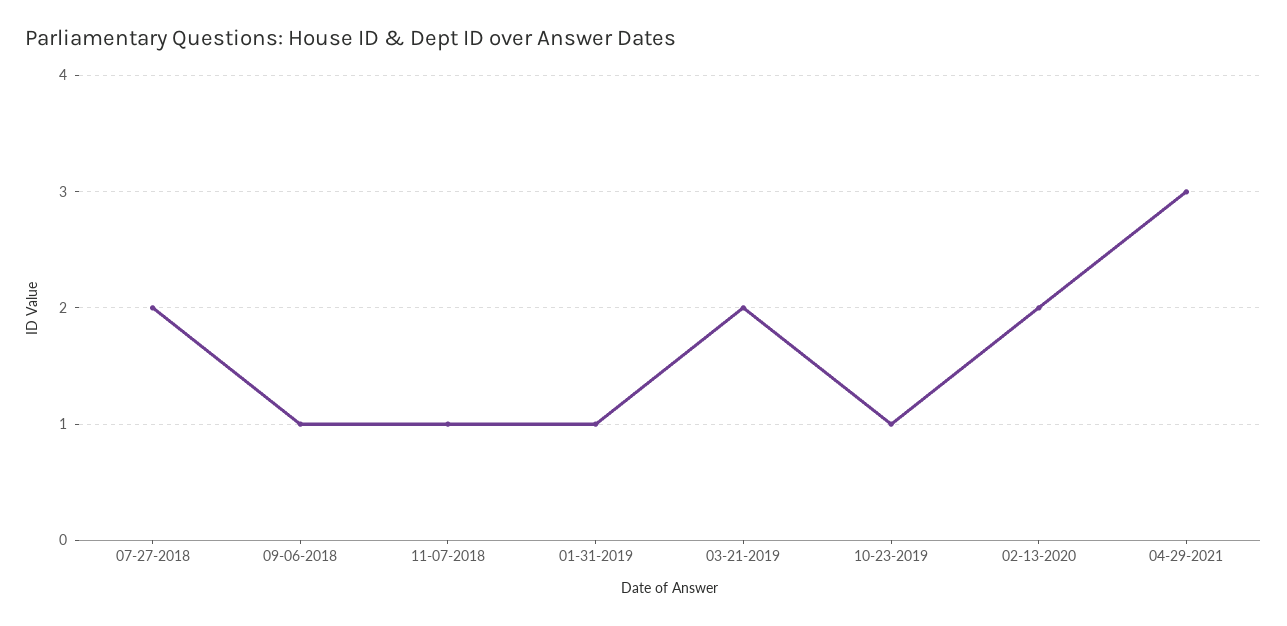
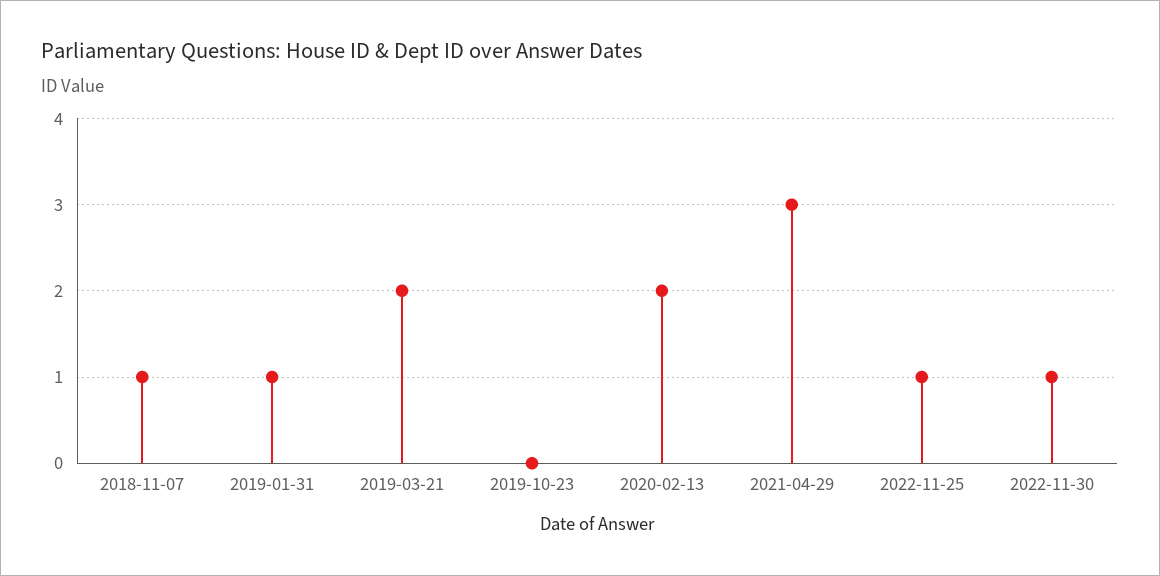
07-27-2018: 2 -> none
09-06-2018: 1 -> none
10-23-2019: 1 -> 0
2022-11-25: none -> 1
2022-11-30: none -> 1

